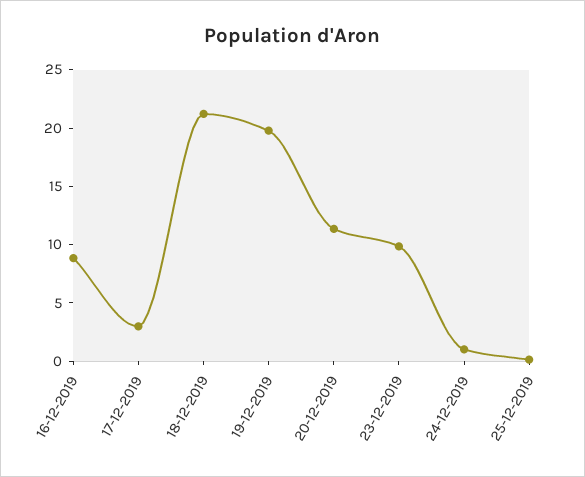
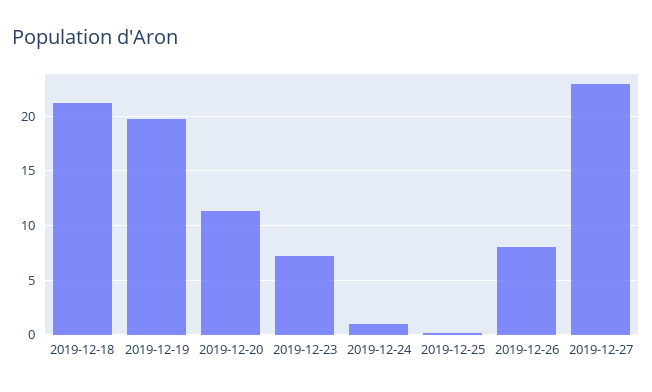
16-12-2019: 9 -> none
17-12-2019: 3 -> none
23-12-2019: 10 -> 7
2019-12-26: none -> 8
2019-12-27: none -> 23

